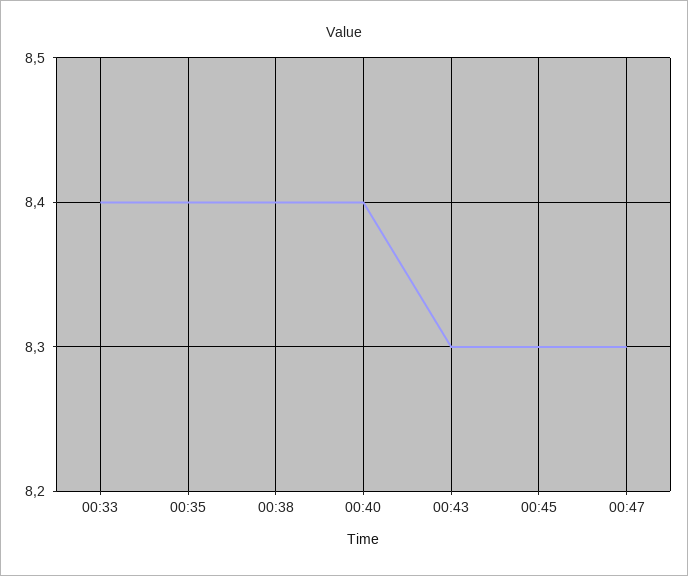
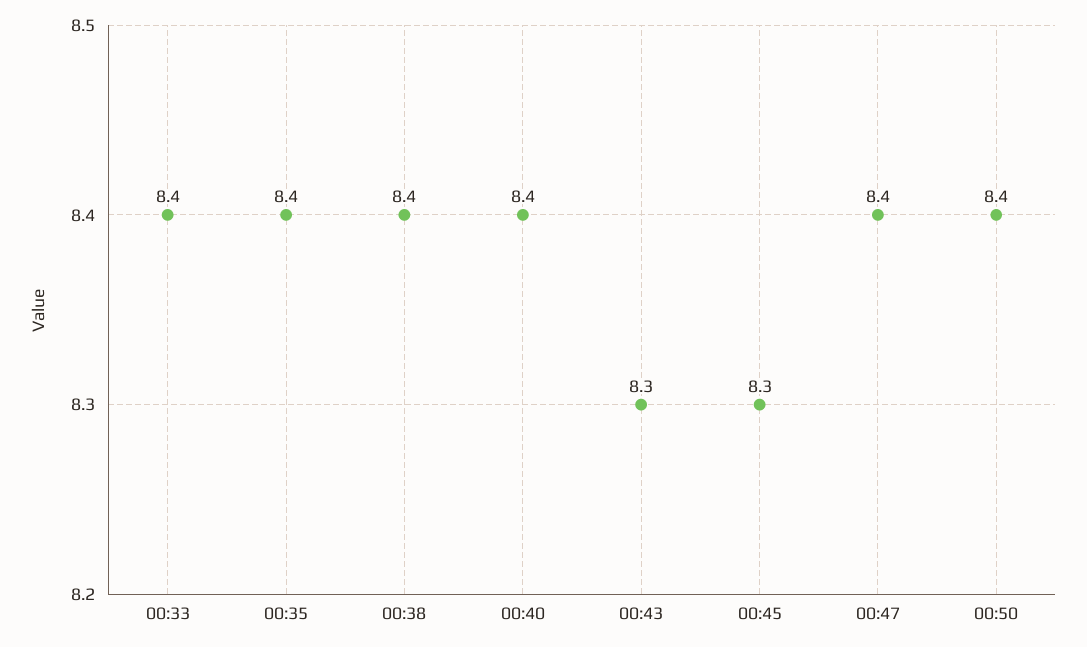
00:47: 8.3 -> 8.4
00:50: none -> 8.4

